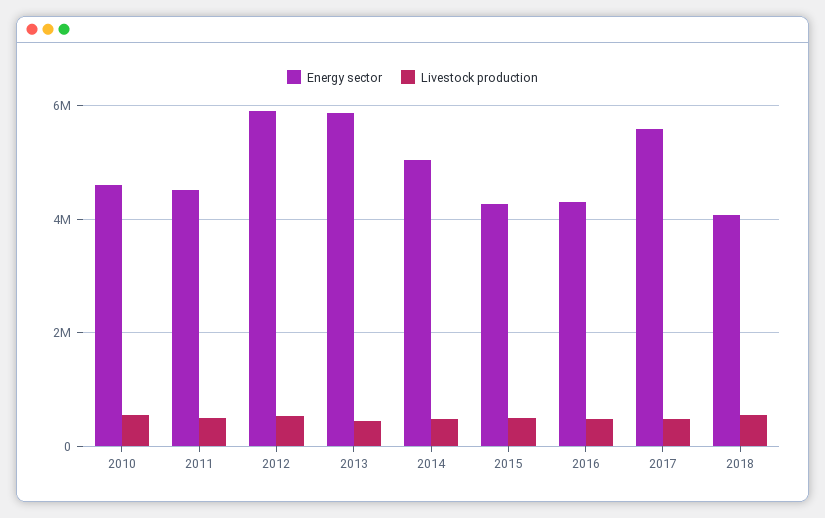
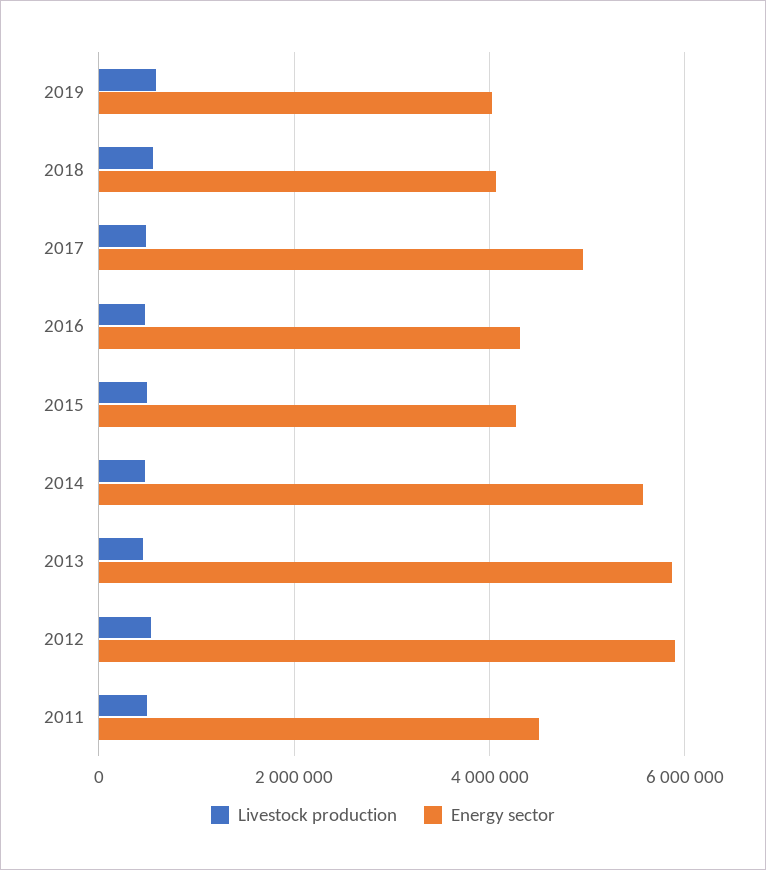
Energy sector, 2010: 4600000 -> none
Livestock production, 2010: 600000 -> none
Energy sector, 2014: 5000000 -> 5600000
Energy sector, 2017: 5600000 -> 5000000
Livestock production, 2019: none -> 600000
Energy sector, 2019: none -> 4000000

